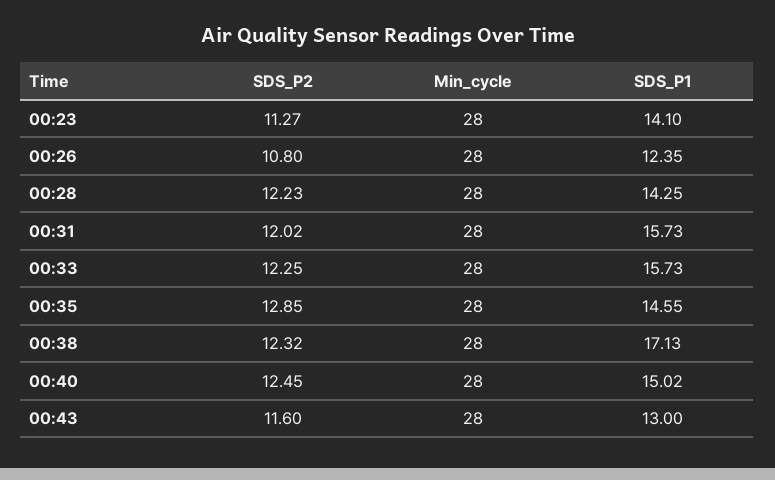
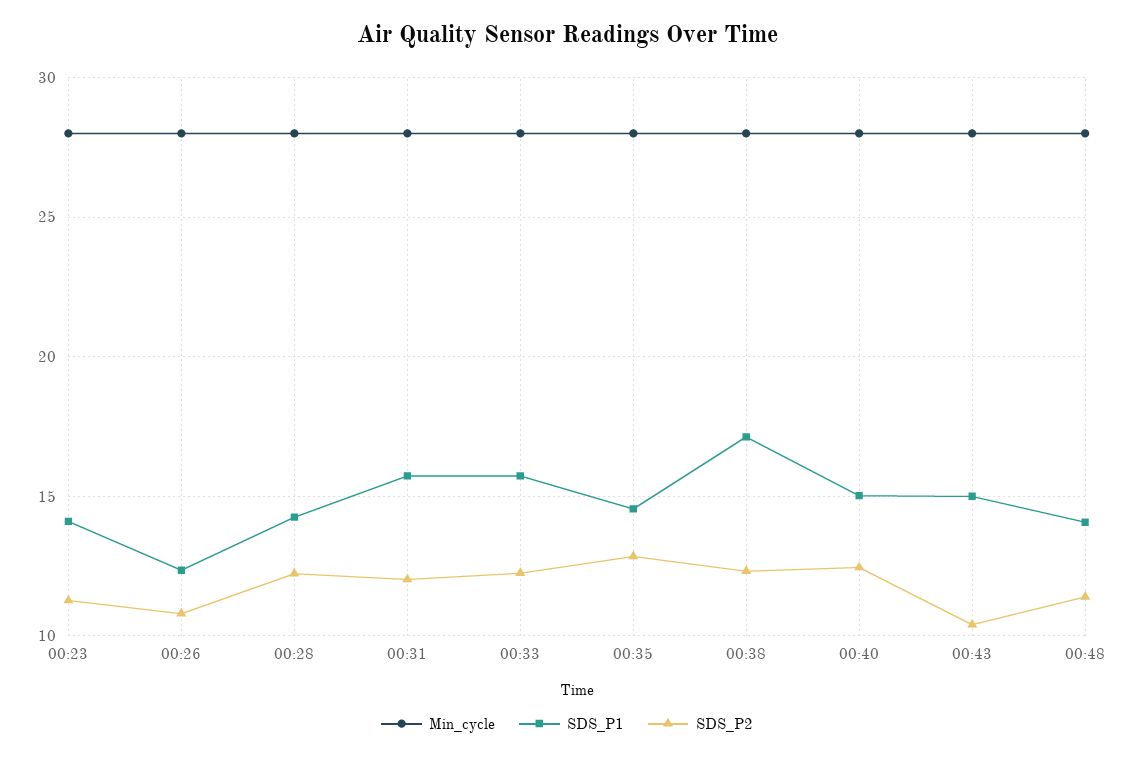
SDS_P2, 00:43: 11.6 -> 10.5
SDS_P1, 00:43: 13 -> 15
Min_cycle, 00:48: none -> 28
SDS_P1, 00:48: none -> 14
SDS_P2, 00:48: none -> 11.5

